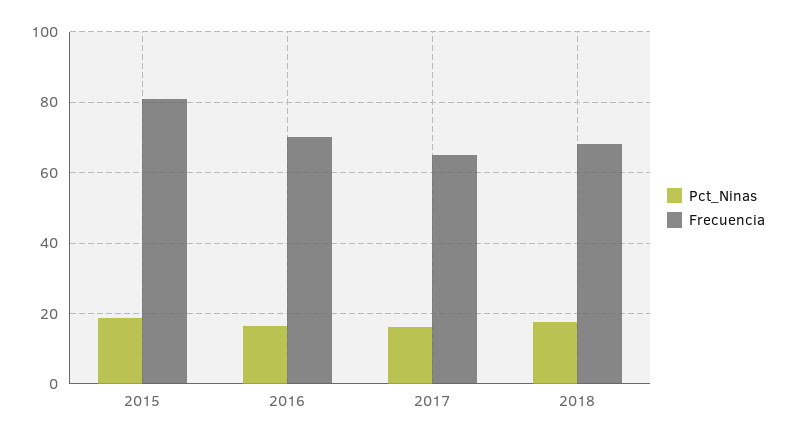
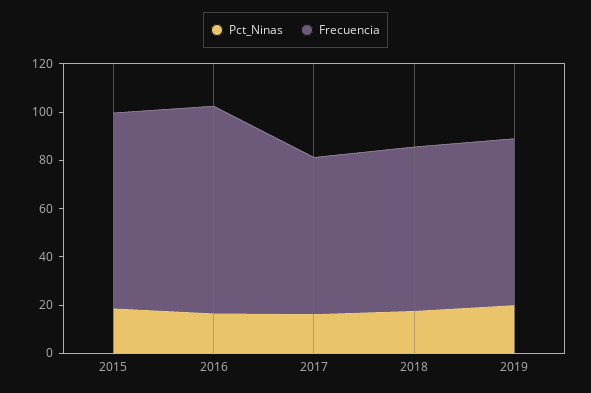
Frecuencia, 2016: 70 -> 85
Pct_Ninas, 2019: none -> 20
Frecuencia, 2019: none -> 70

